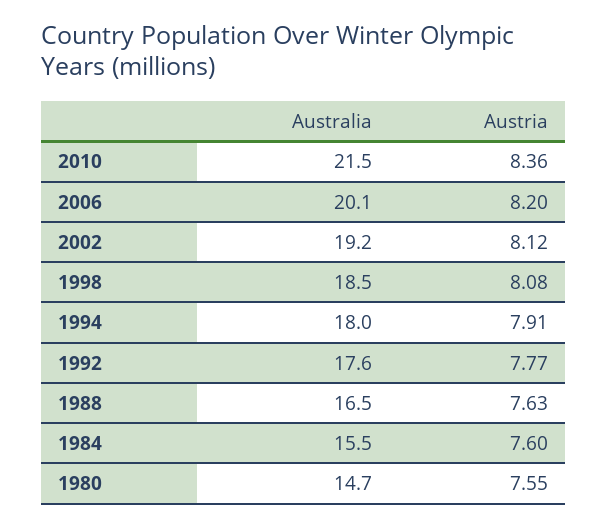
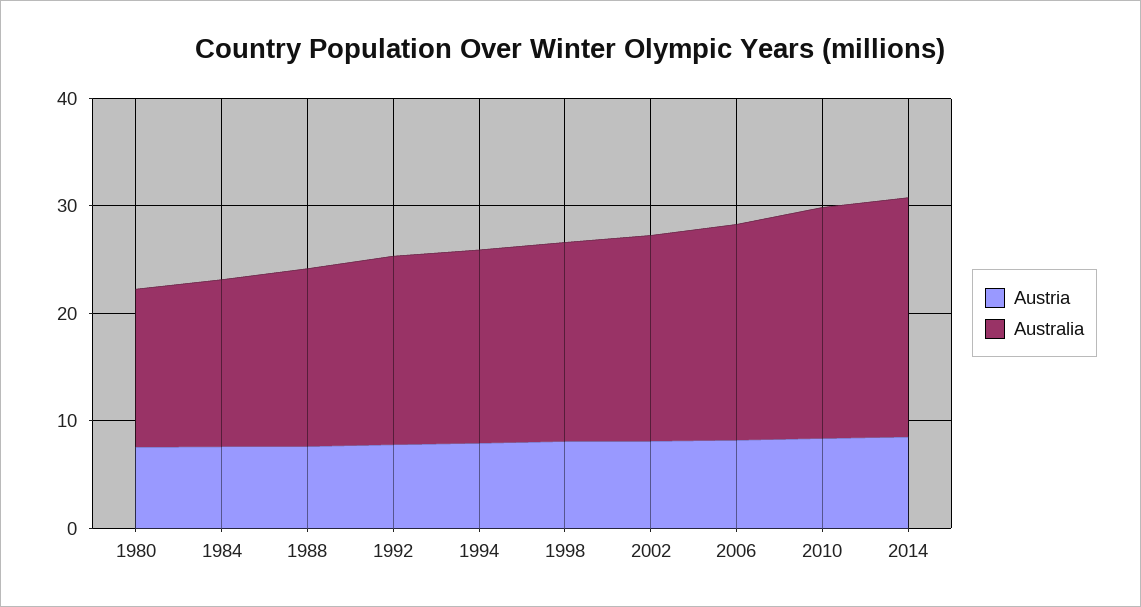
Austria, 2014: none -> 8
Australia, 2014: none -> 22

